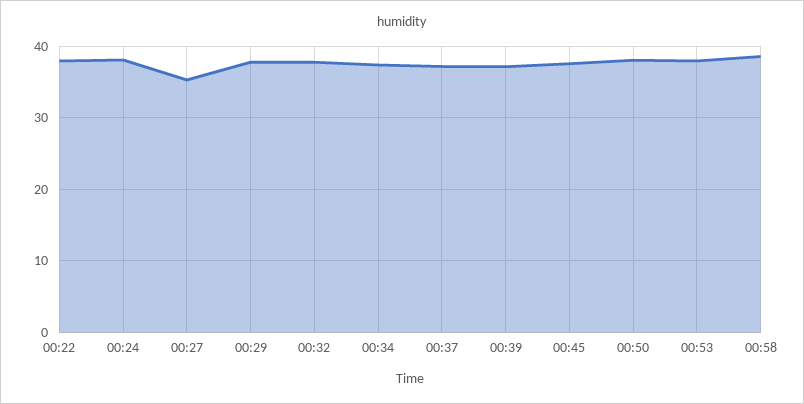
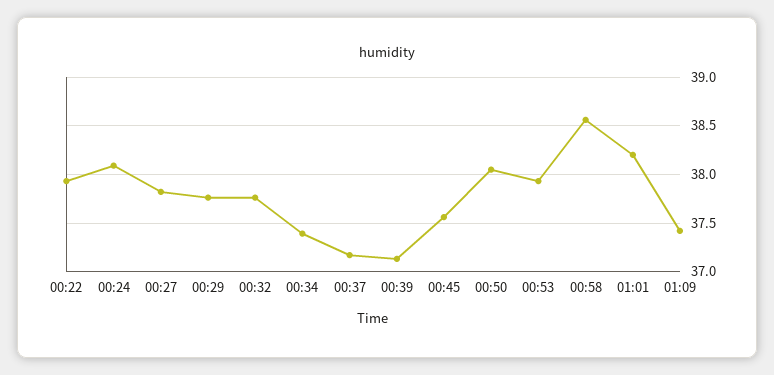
00:27: 35 -> 37.8
01:01: none -> 38.2
01:09: none -> 37.4

